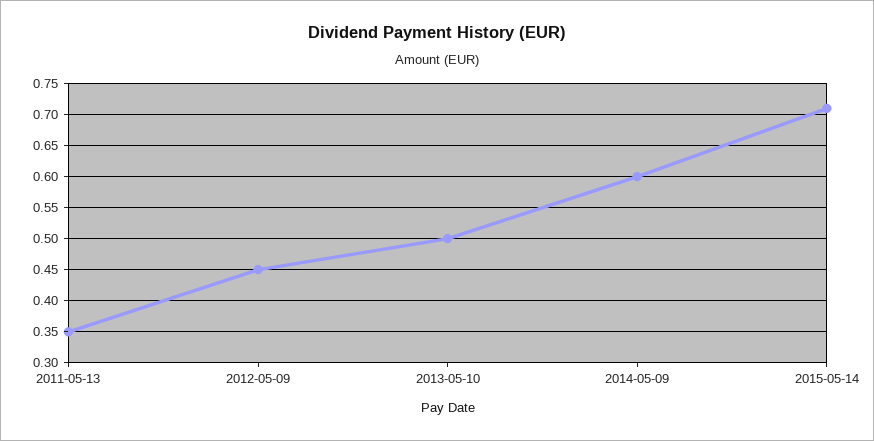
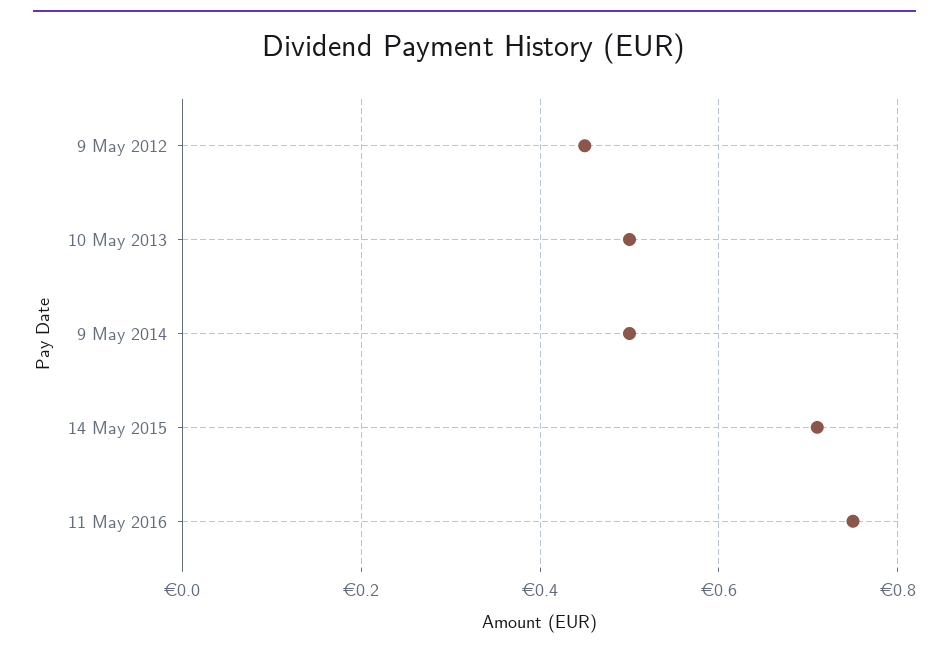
2011-05-13: 0.35 -> none
2014-05-09: 0.6 -> 0.5
11 May 2016: none -> 0.75

